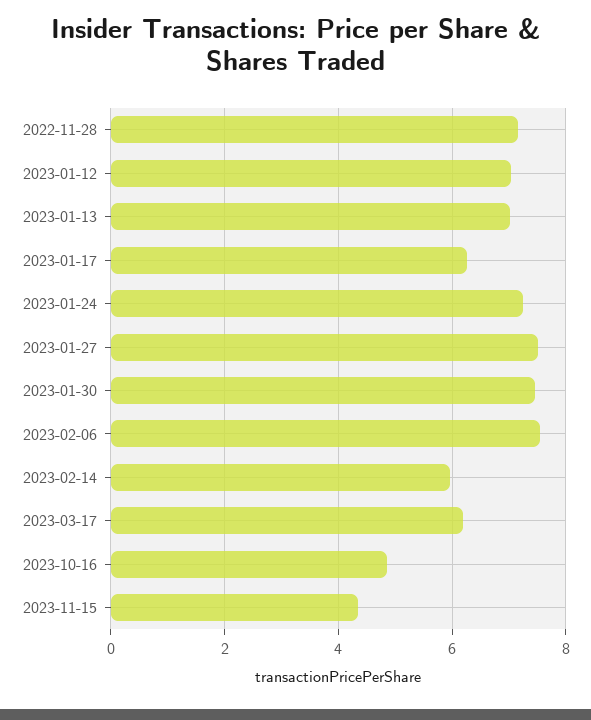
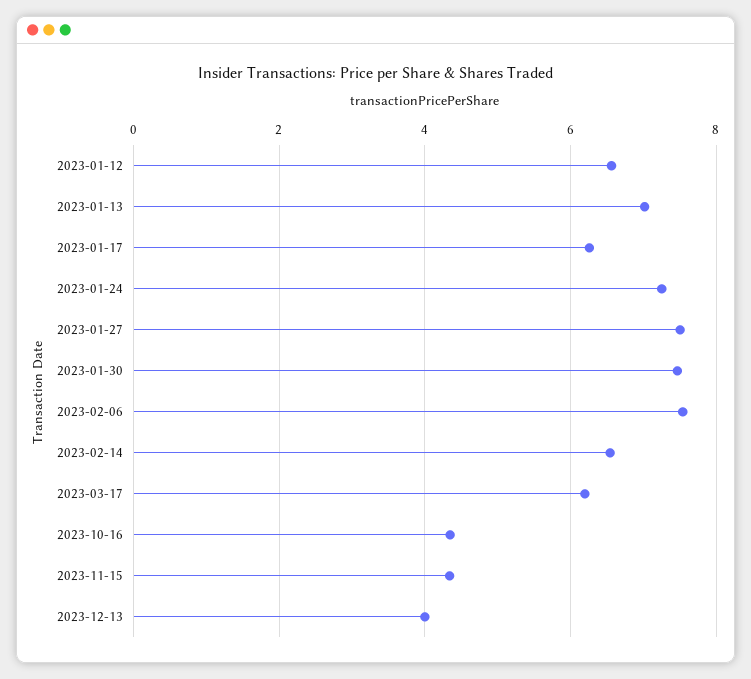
2022-11-28: 7.2 -> none
2023-01-12: 7 -> 6.6
2023-02-14: 6 -> 6.6
2023-10-16: 4.8 -> 4.4
2023-12-13: none -> 4

